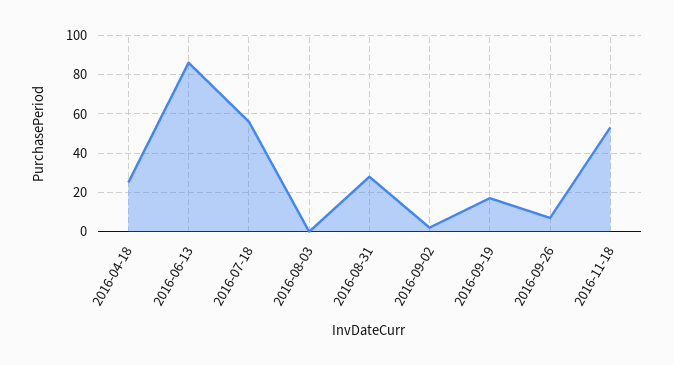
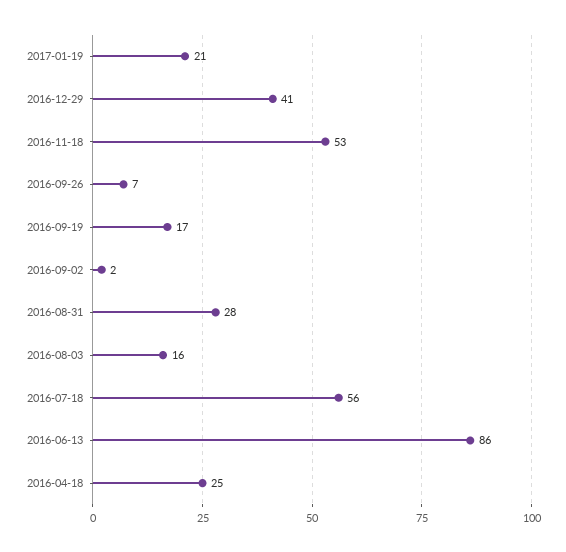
2016-08-03: 0 -> 16
2017-01-19: none -> 21
2016-12-29: none -> 41

